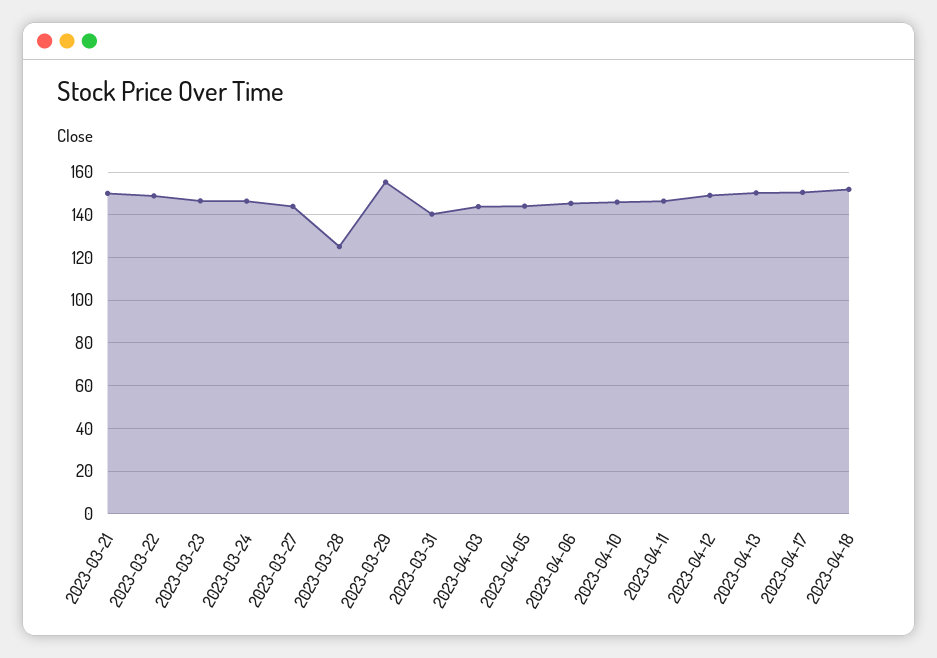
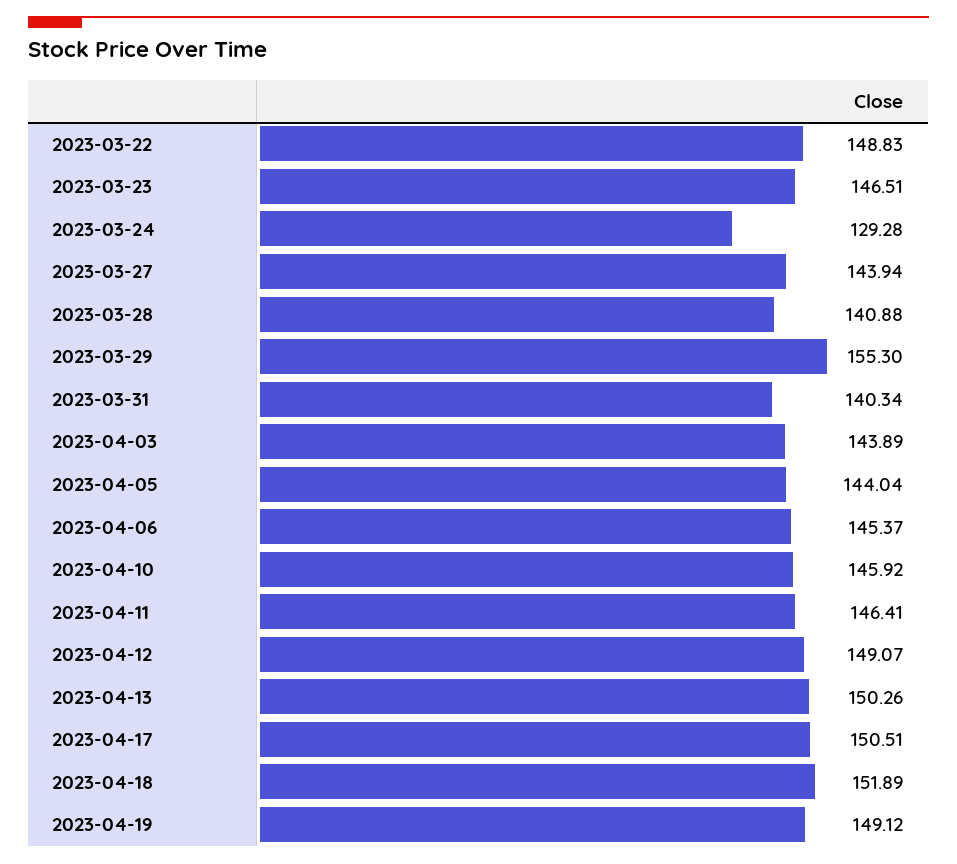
2023-03-21: 150 -> none
2023-03-24: 145 -> 129.28
2023-03-28: 125 -> 140.88
2023-04-19: none -> 149.12

